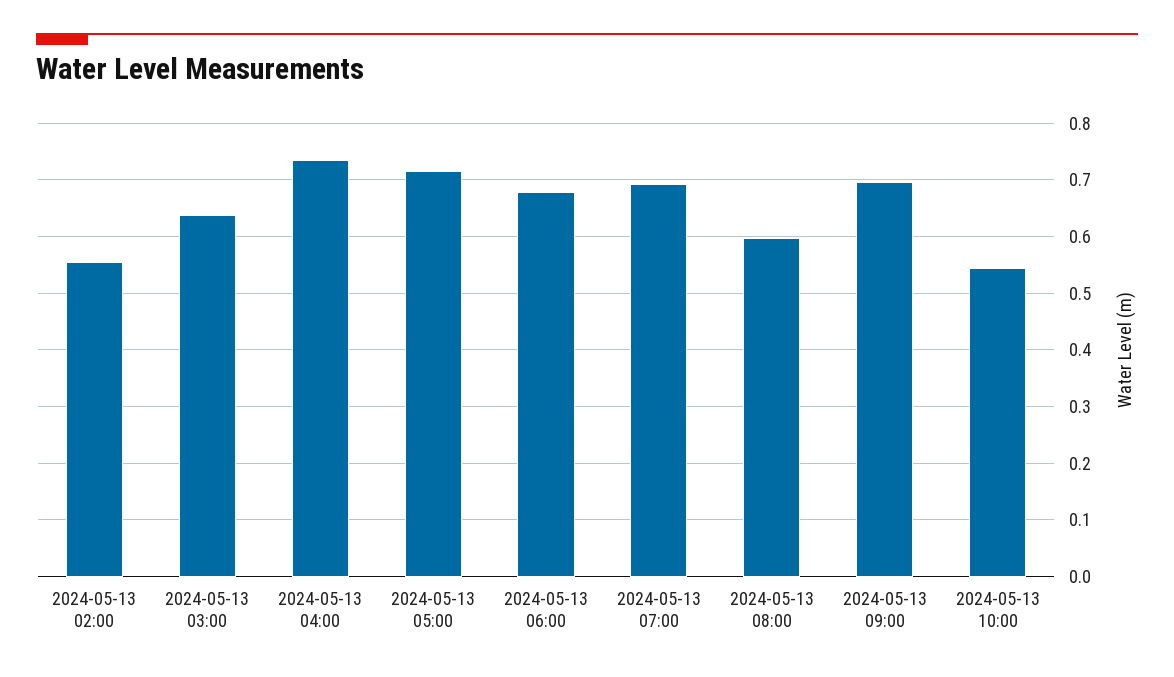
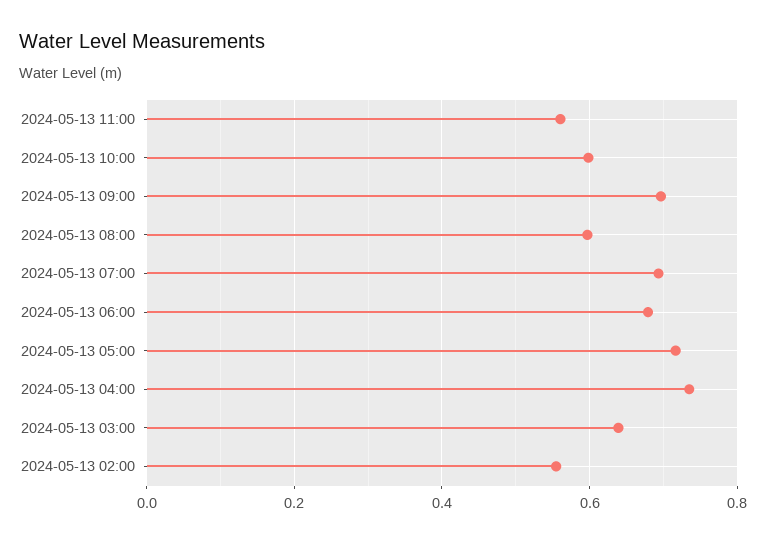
2024-05-13 10:00: 0.54 -> 0.6
2024-05-13 11:00: none -> 0.56

